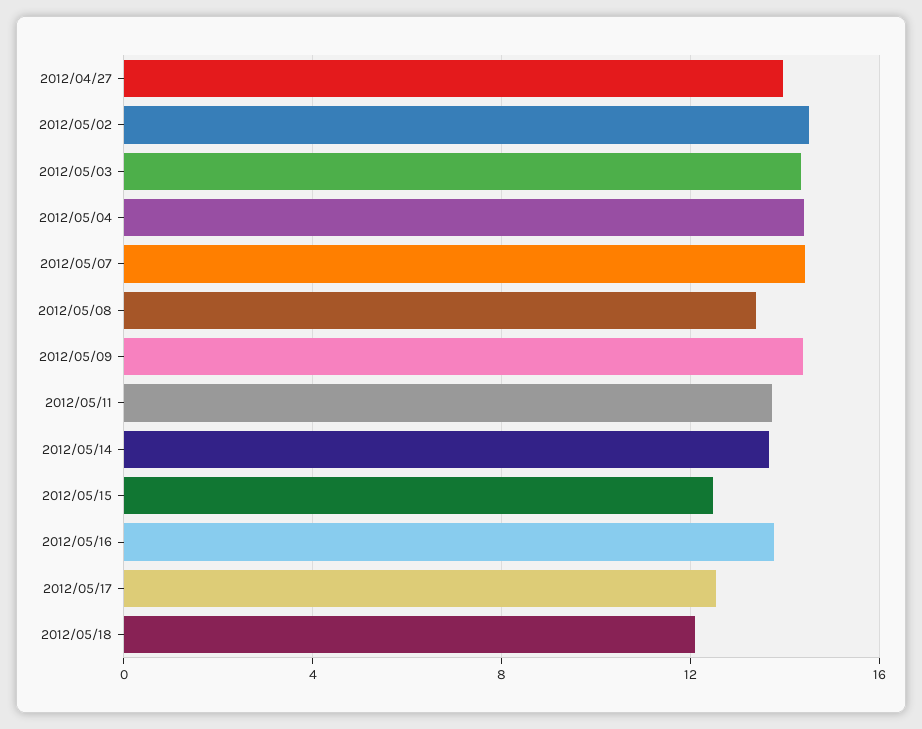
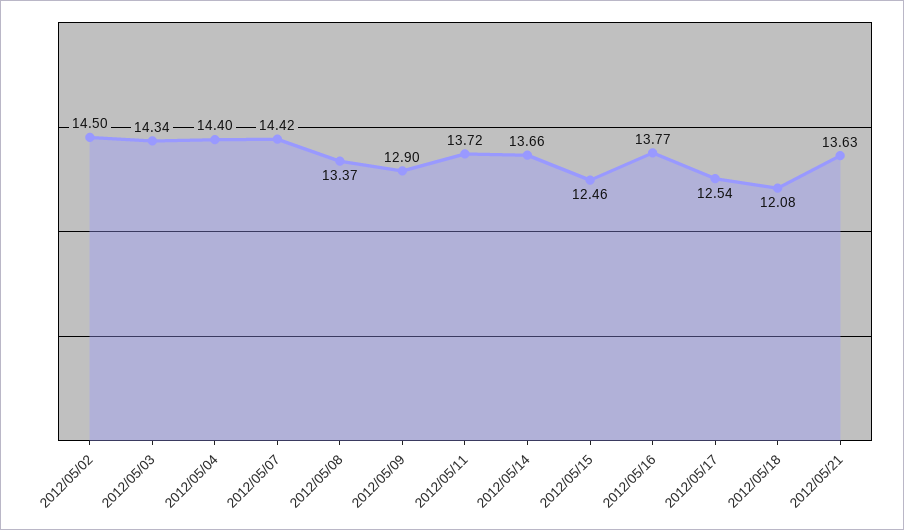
2012/04/27: 14 -> none
2012/05/09: 14.5 -> 12.9
2012/05/21: none -> 13.63

